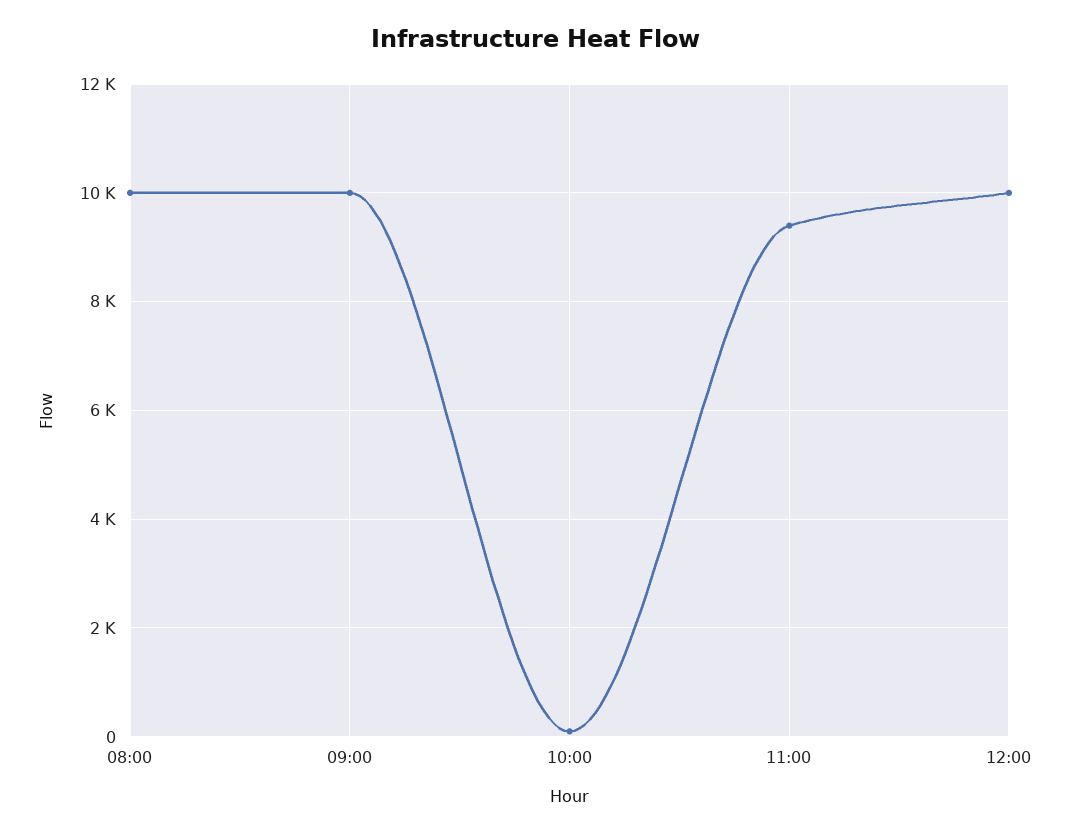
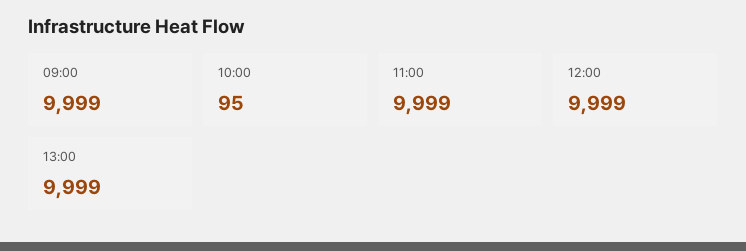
08:00: 10000 -> none
11:00: 9400 -> 9999
13:00: none -> 9999

